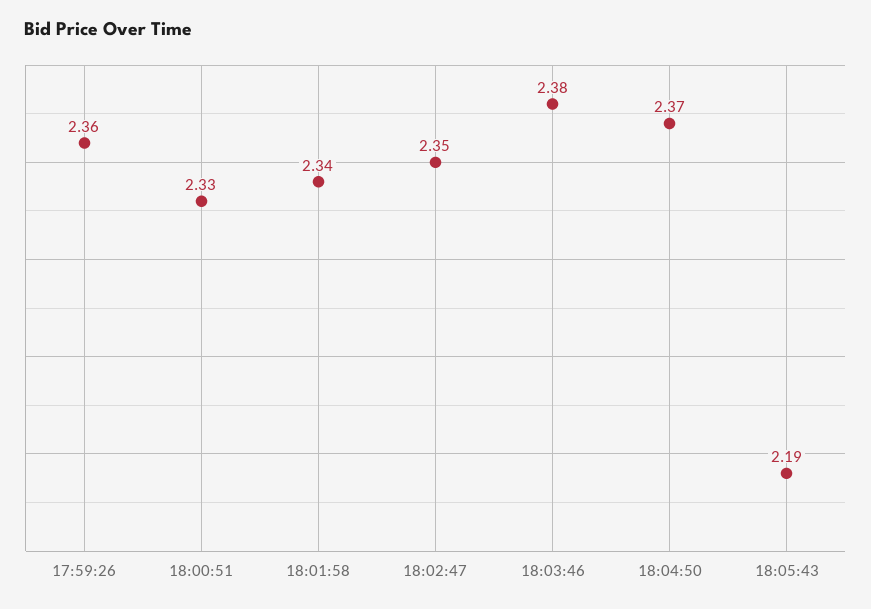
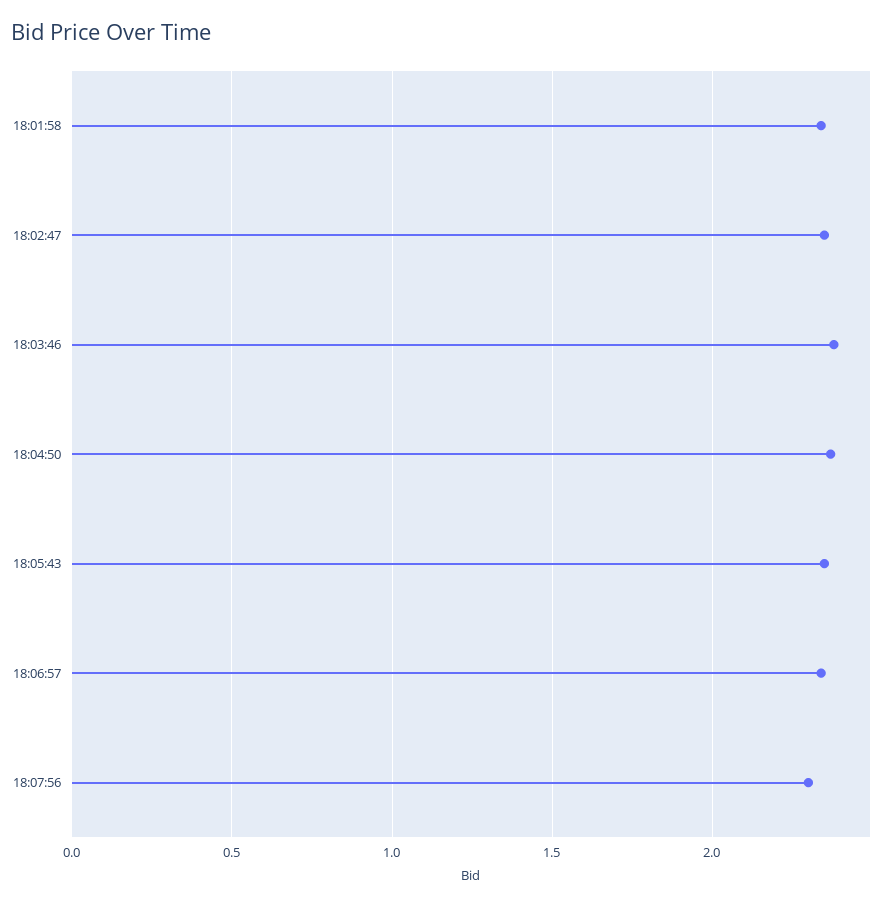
17:59:26: 2.36 -> none
18:00:51: 2.33 -> none
18:05:43: 2.19 -> 2.35
18:06:57: none -> 2.35
18:07:56: none -> 2.3

